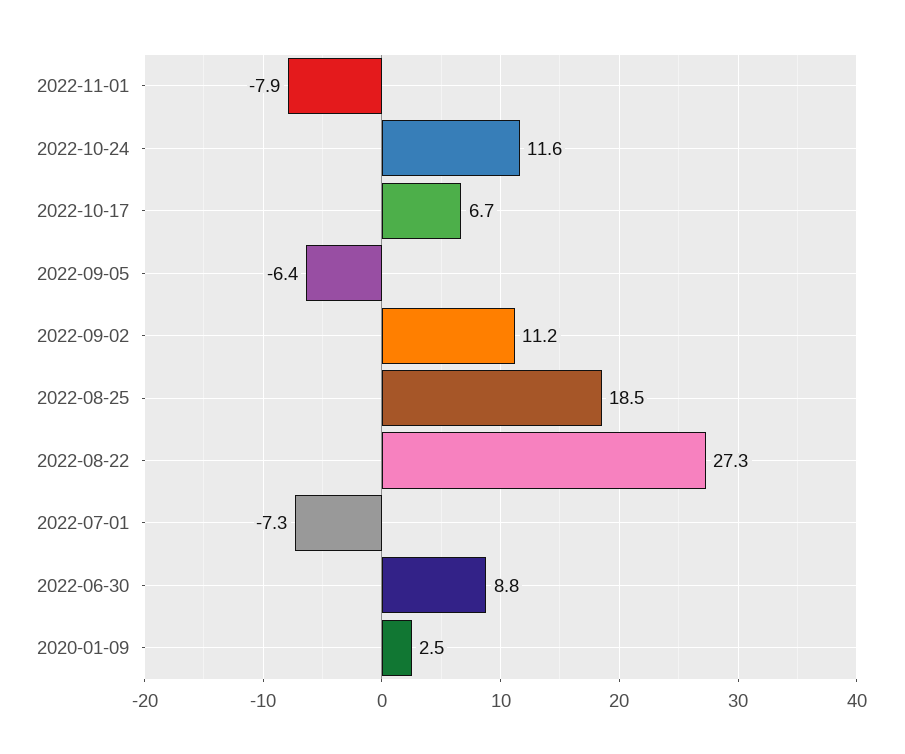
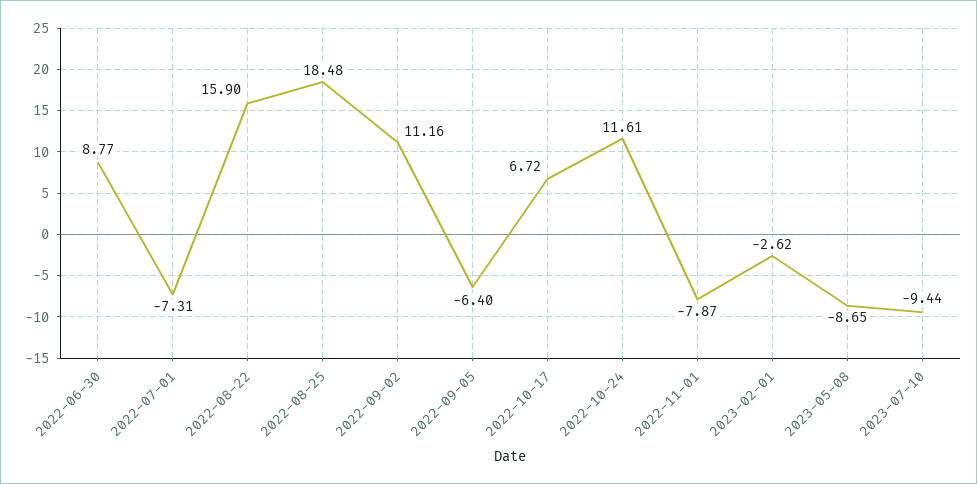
2022-08-22: 27.3 -> 15.9
2020-01-09: 2.5 -> none
2023-02-01: none -> -2.62
2023-05-08: none -> -8.65
2023-07-10: none -> -9.44

